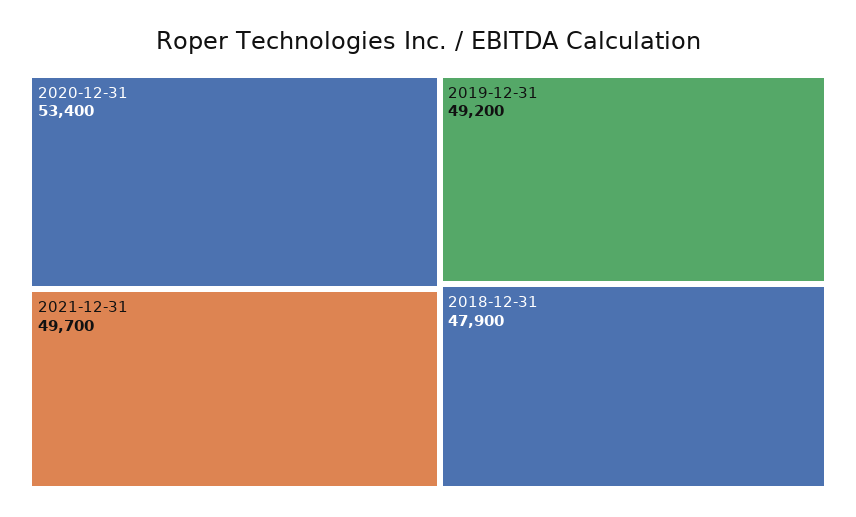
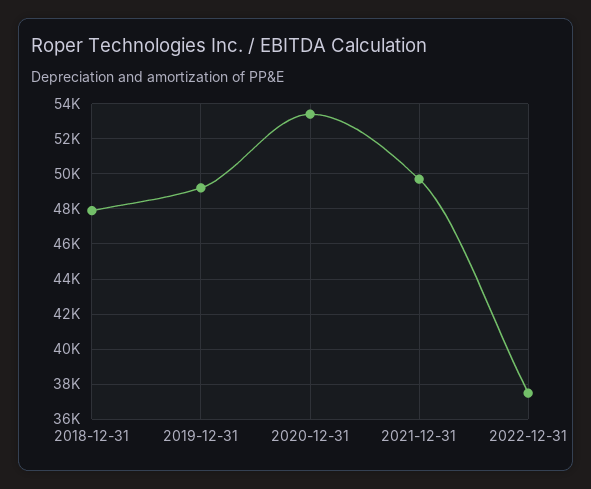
2022-12-31: none -> 37500

